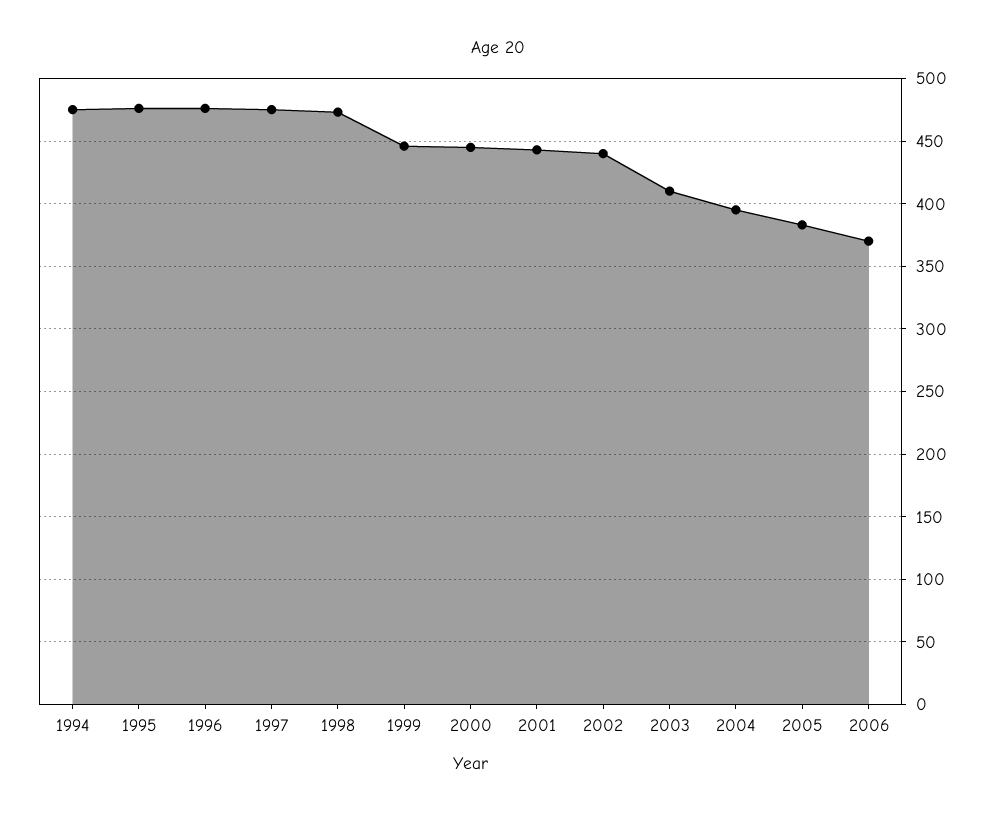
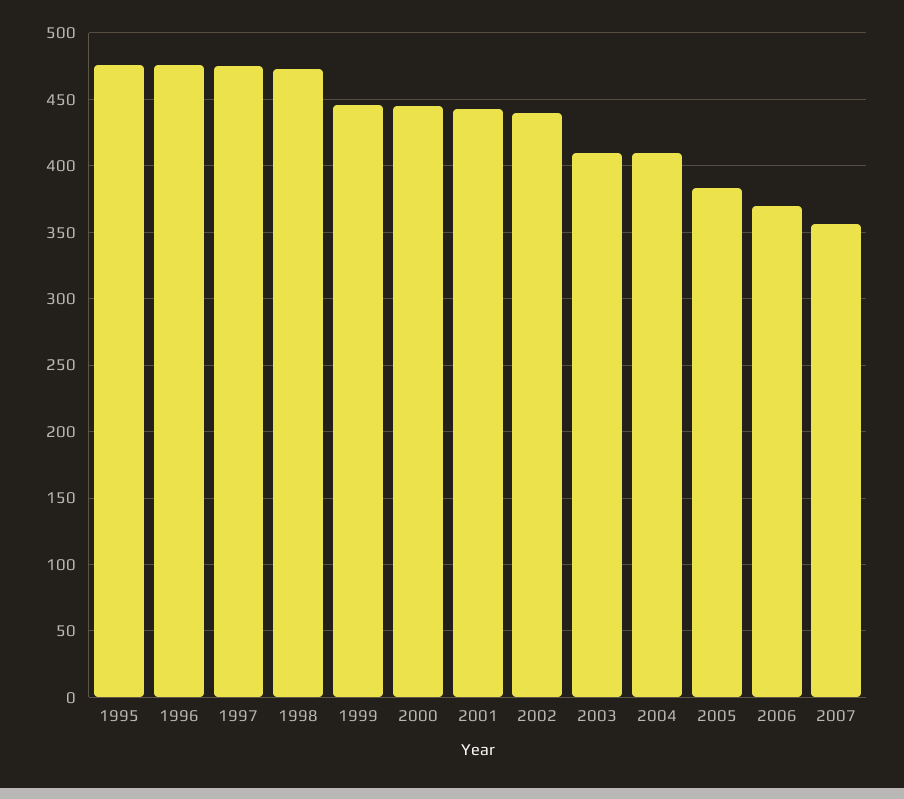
1994: 475 -> none
2004: 395 -> 410
2007: none -> 355

